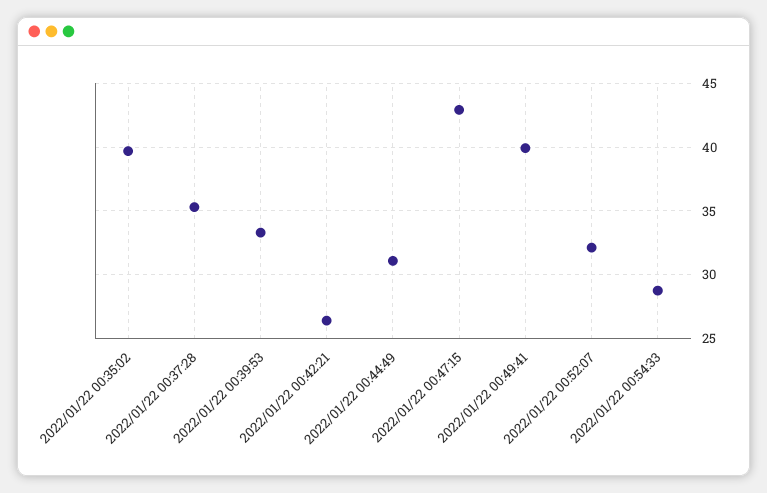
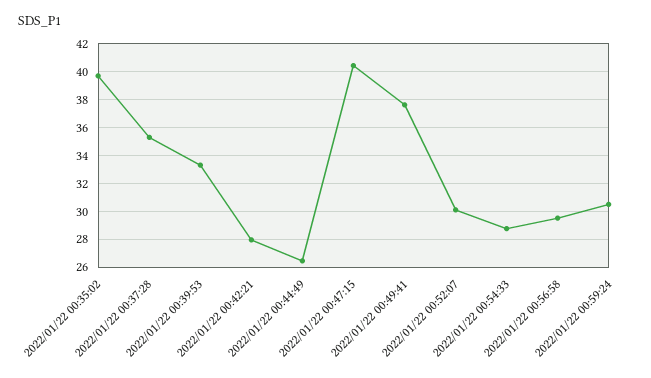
2022/01/22 00:42:21: 26.5 -> 28
2022/01/22 00:44:49: 31 -> 26.5
2022/01/22 00:47:15: 43 -> 40.5
2022/01/22 00:49:41: 40 -> 37.5
2022/01/22 00:52:07: 32 -> 30
2022/01/22 00:56:58: none -> 29.5
2022/01/22 00:59:24: none -> 30.5

